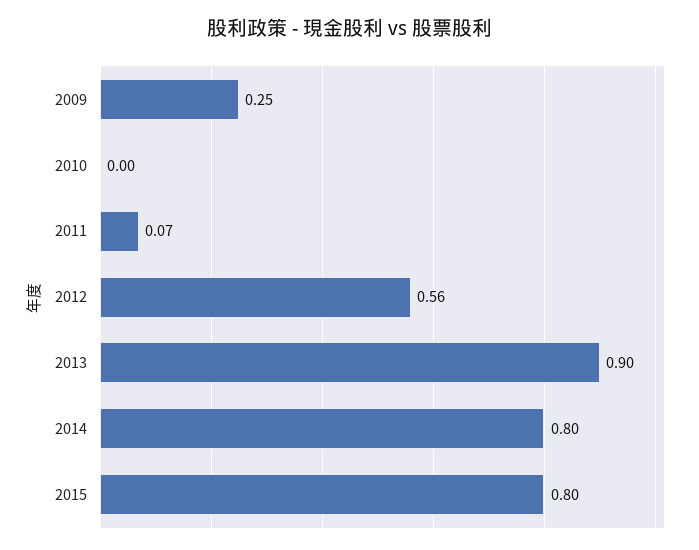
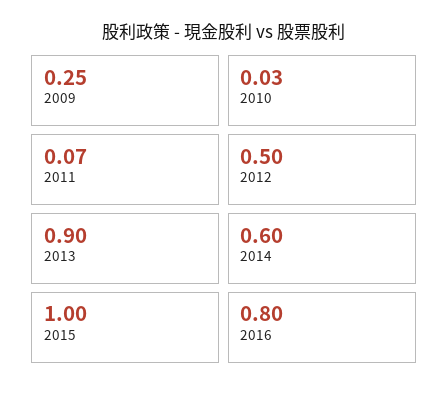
2010: 0 -> 0.03
2012: 0.56 -> 0.5
2014: 0.8 -> 0.6
2015: 0.8 -> 1
2016: none -> 0.8

